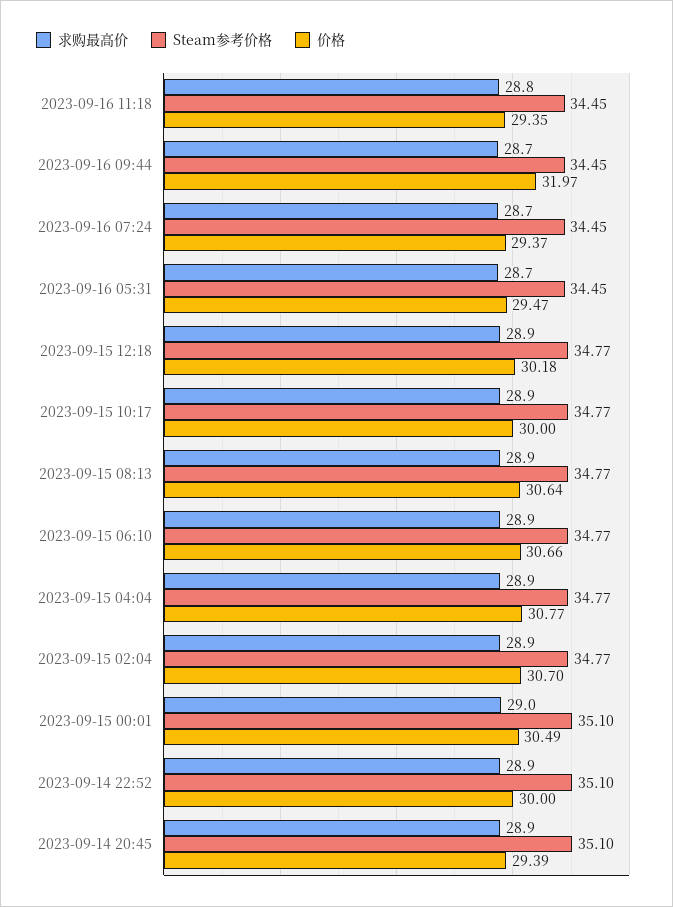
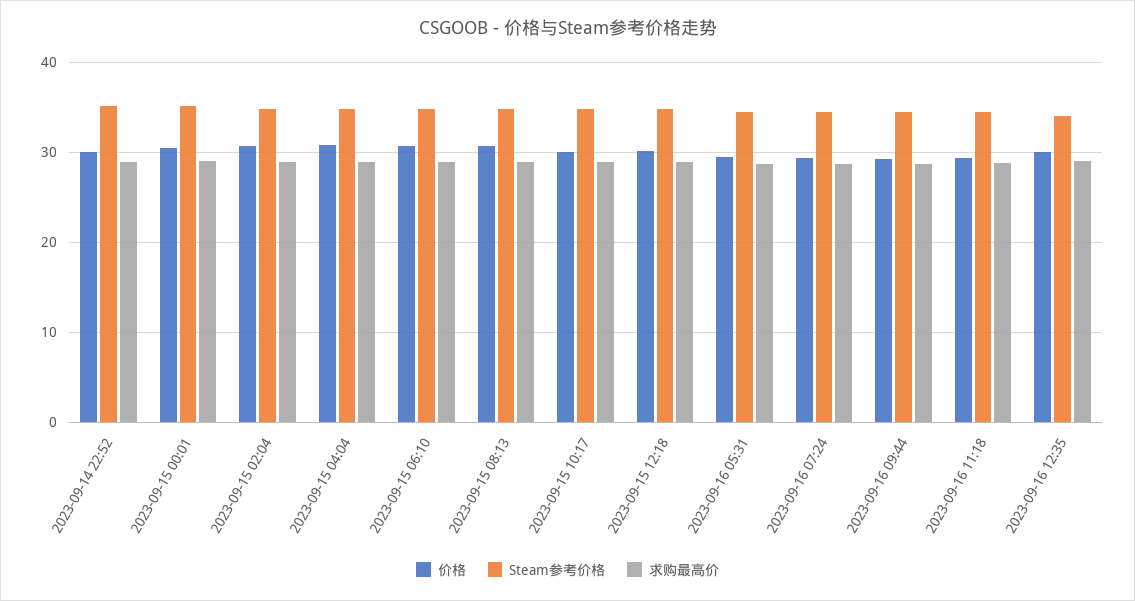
价格, 2023-09-16 09:44: 31.97 -> 29
求购最高价, 2023-09-14 20:45: 28.9 -> none
Steam参考价格, 2023-09-14 20:45: 35.1 -> none
价格, 2023-09-14 20:45: 29.39 -> none
价格, 2023-09-16 12:35: none -> 30
Steam参考价格, 2023-09-16 12:35: none -> 34
求购最高价, 2023-09-16 12:35: none -> 29

